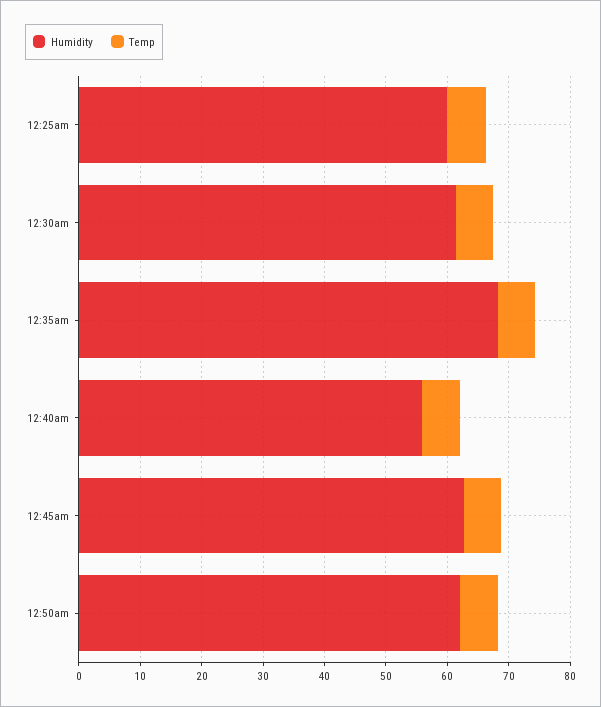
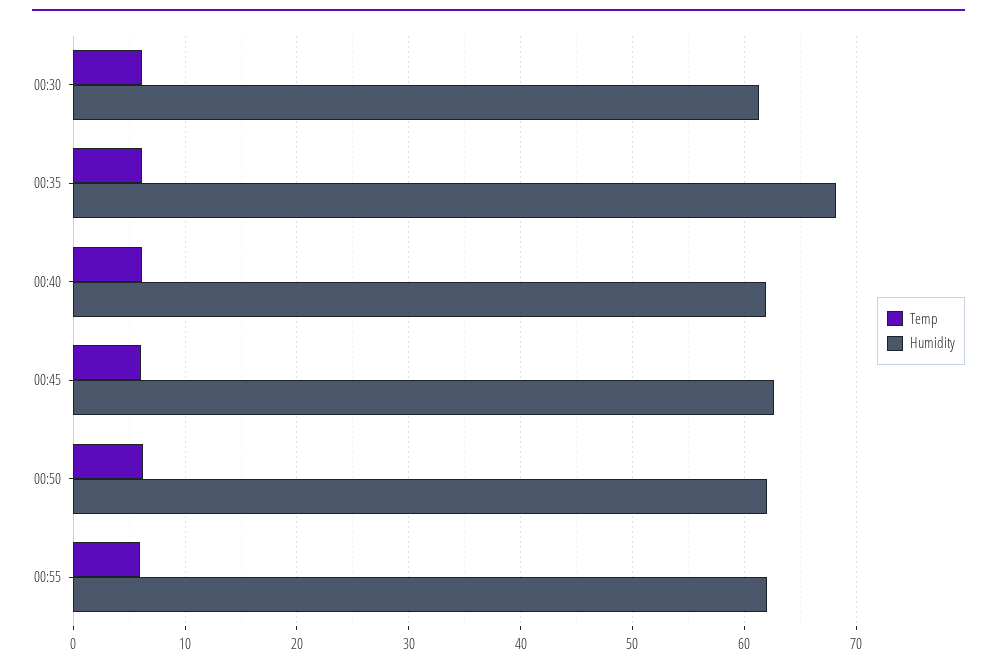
Humidity, 12:25am: 60 -> none
Temp, 12:25am: 6 -> none
Humidity, 12:40am: 56 -> 62
Temp, 00:55: none -> 6
Humidity, 00:55: none -> 62

